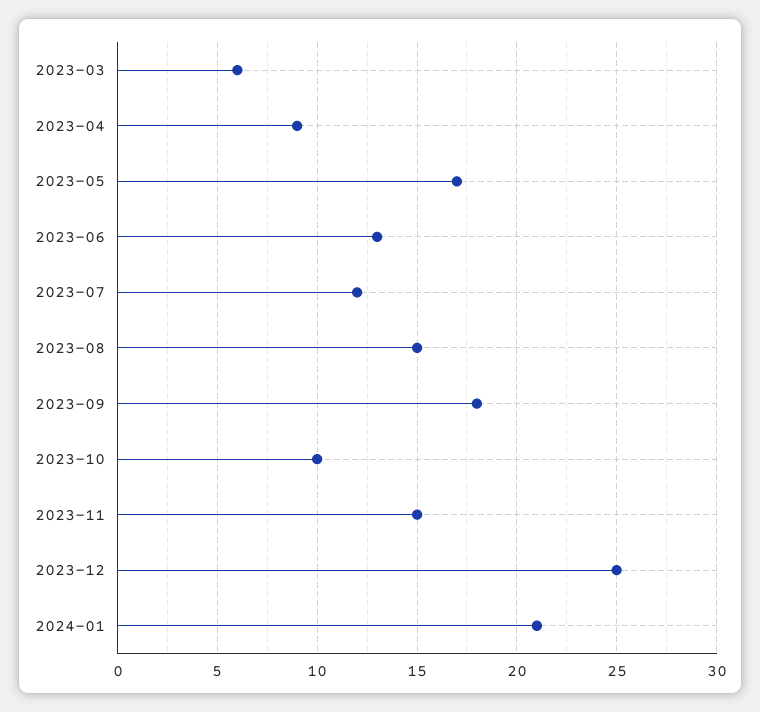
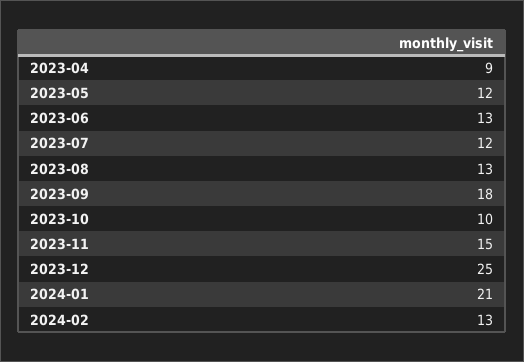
2023-03: 6 -> none
2023-05: 17 -> 12
2023-08: 15 -> 13
2024-02: none -> 13

